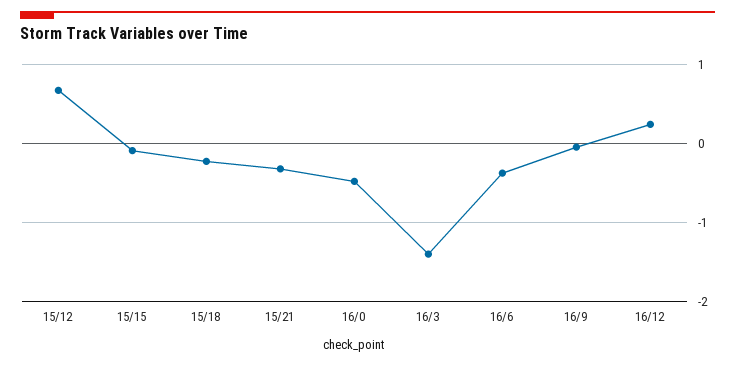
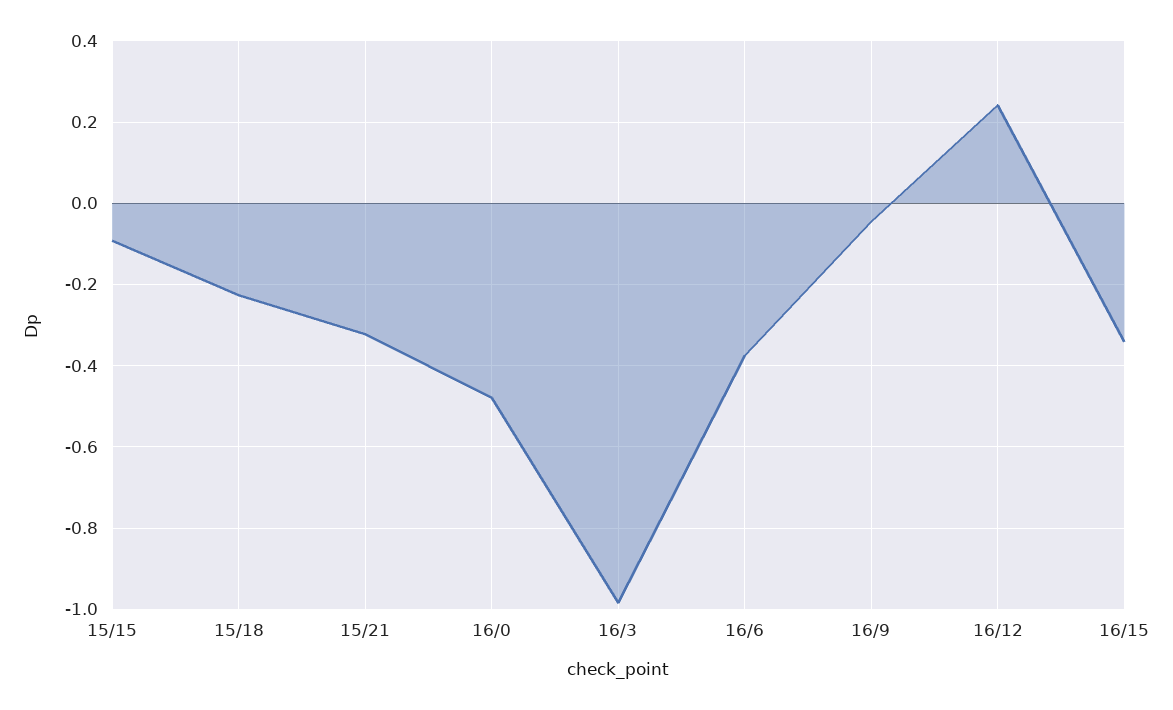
15/12: 0.7 -> none
16/3: -1.4 -> -0.98
16/15: none -> -0.34

